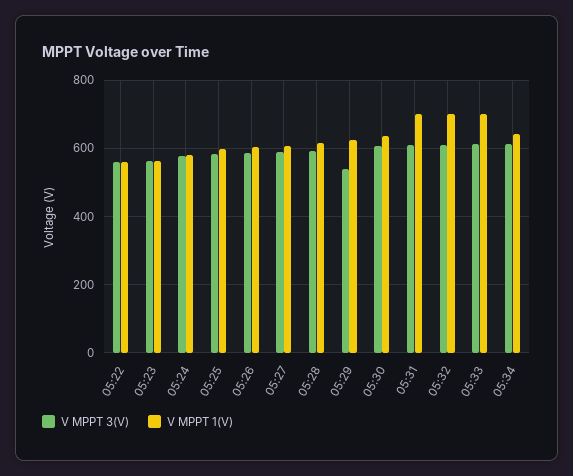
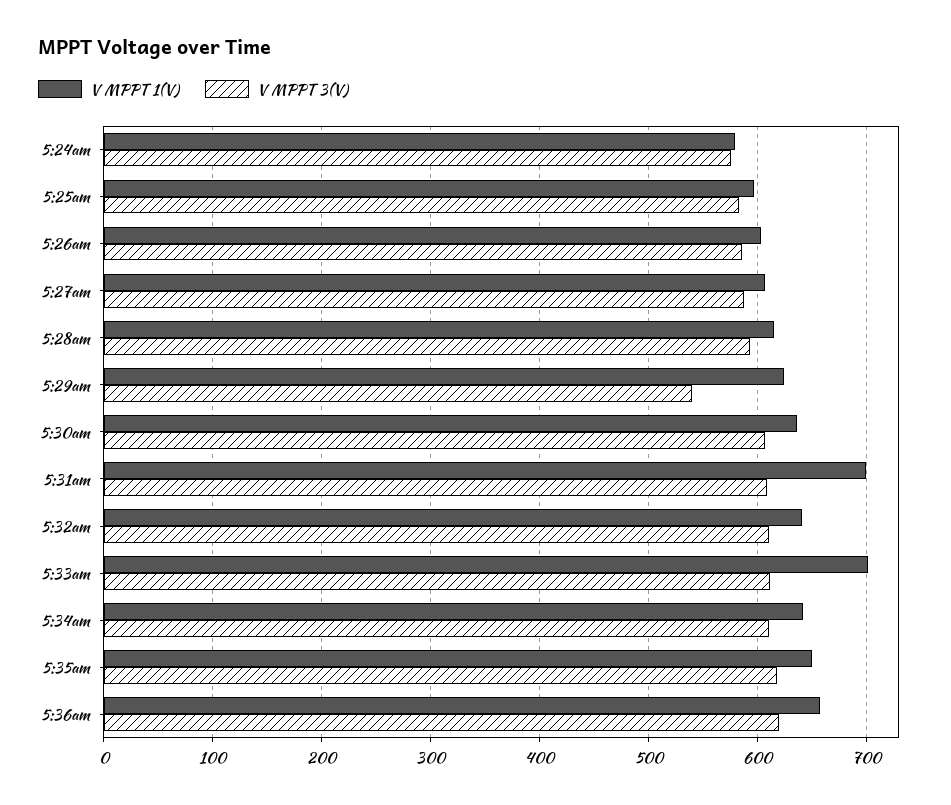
V MPPT 3(V), 05:22: 560 -> none
V MPPT 1(V), 05:22: 560 -> none
V MPPT 3(V), 05:23: 560 -> none
V MPPT 1(V), 05:23: 560 -> none
V MPPT 1(V), 05:32: 700 -> 640
V MPPT 1(V), 5:35am: none -> 650
V MPPT 3(V), 5:35am: none -> 620
V MPPT 1(V), 5:36am: none -> 660
V MPPT 3(V), 5:36am: none -> 620

